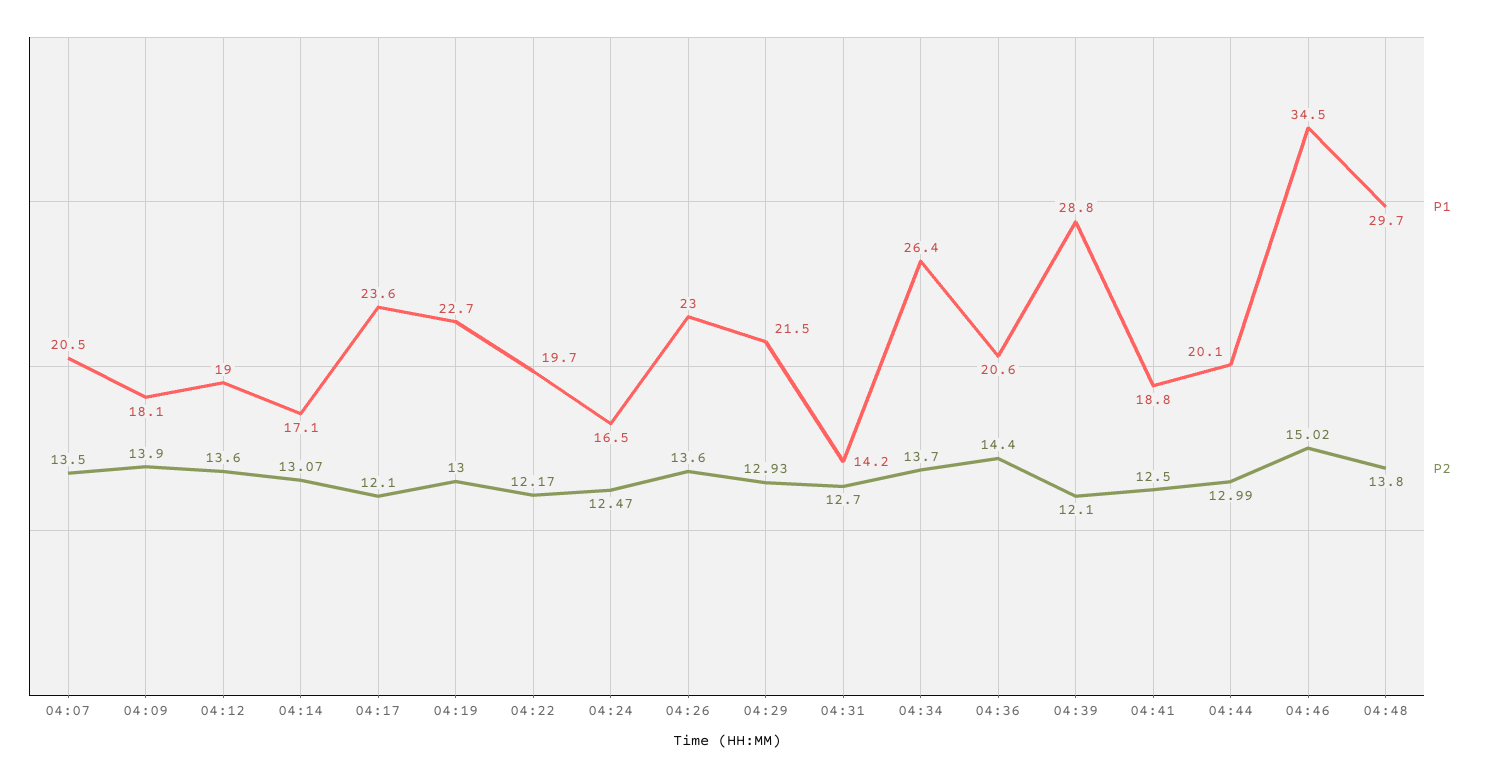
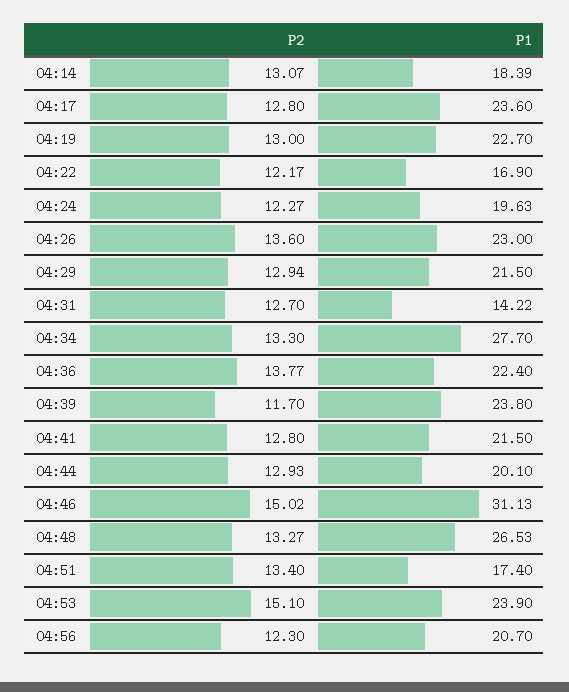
P1, 04:07: 20.5 -> none
P2, 04:07: 13.5 -> none
P1, 04:09: 18.1 -> none
P2, 04:09: 13.9 -> none
P1, 04:12: 19 -> none
P2, 04:12: 13.6 -> none
P1, 04:14: 17.1 -> 18.39
P2, 04:17: 12.1 -> 12.8
P1, 04:22: 19.7 -> 16.9
P1, 04:24: 16.5 -> 19.63
P2, 04:24: 12.47 -> 12.27
P2, 04:29: 12.93 -> 12.94
P1, 04:34: 26.4 -> 27.7
P2, 04:34: 13.7 -> 13.3
P1, 04:36: 20.6 -> 22.4
P2, 04:36: 14.4 -> 13.77
P1, 04:39: 28.8 -> 23.8
P2, 04:39: 12.1 -> 11.7
P1, 04:41: 18.8 -> 21.5
P2, 04:41: 12.5 -> 12.8
P2, 04:44: 12.99 -> 12.93
P1, 04:46: 34.5 -> 31.13
P1, 04:48: 29.7 -> 26.53
P2, 04:48: 13.8 -> 13.27
P2, 04:51: none -> 13.4
P1, 04:51: none -> 17.4
P2, 04:53: none -> 15.1
P1, 04:53: none -> 23.9
P2, 04:56: none -> 12.3
P1, 04:56: none -> 20.7

